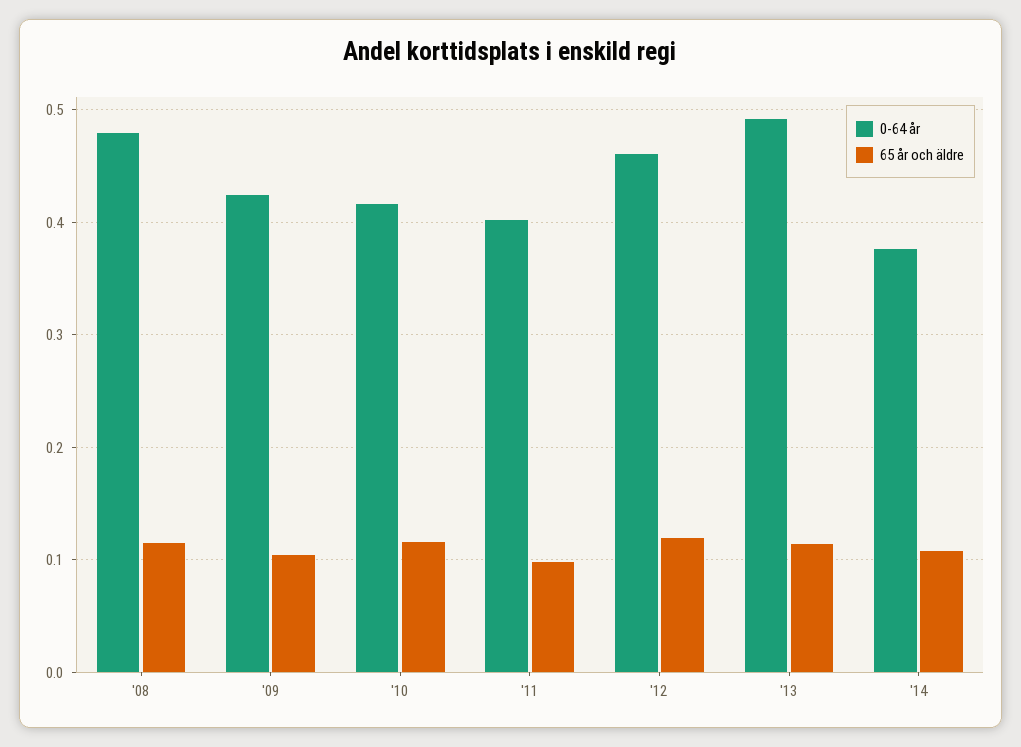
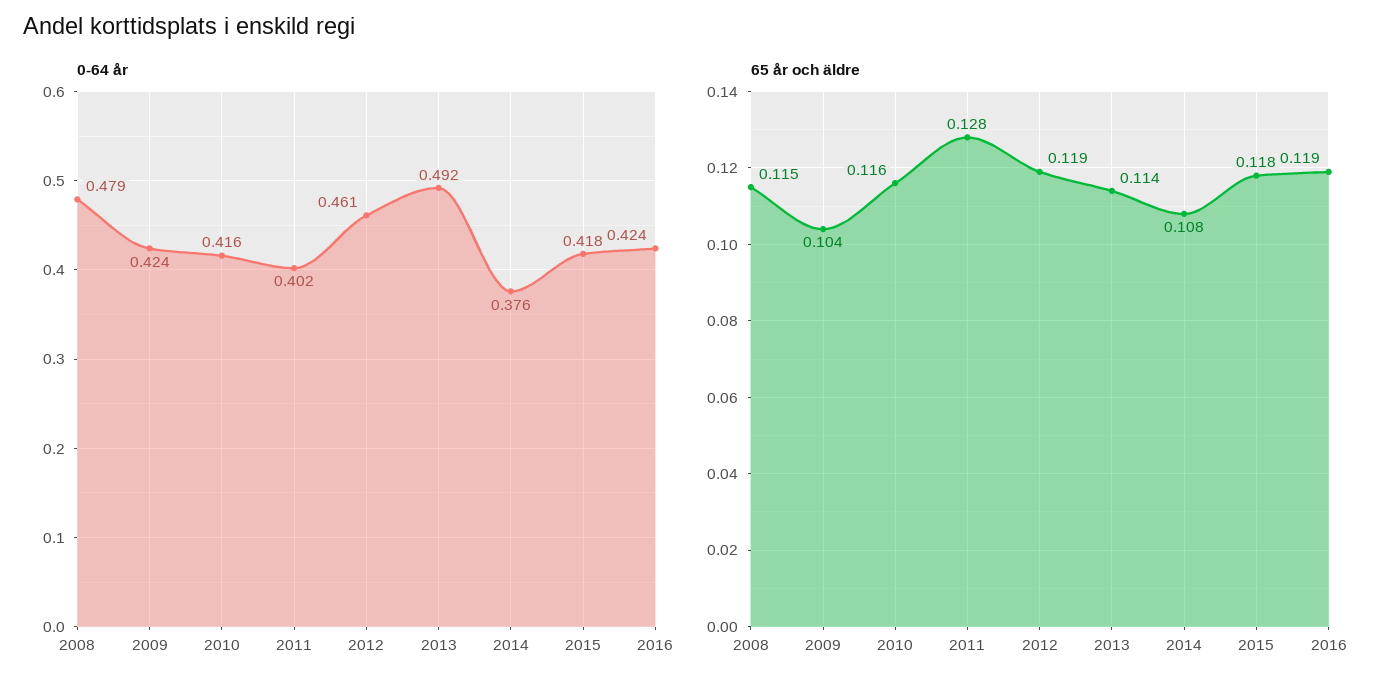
65 år och äldre, '11: 0.1 -> 0.128
0-64 år, 2015: none -> 0.418
0-64 år, 2016: none -> 0.424
65 år och äldre, 2015: none -> 0.118
65 år och äldre, 2016: none -> 0.119

